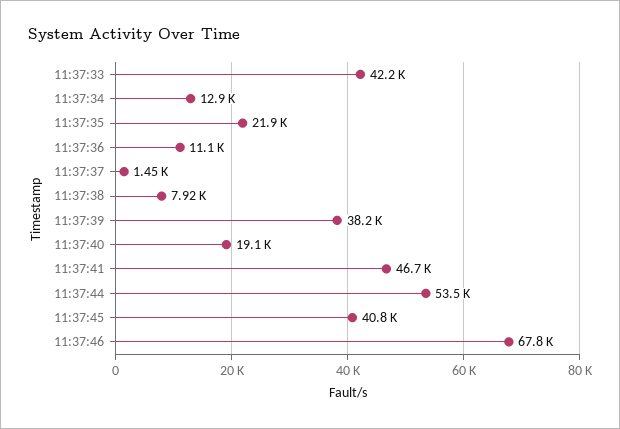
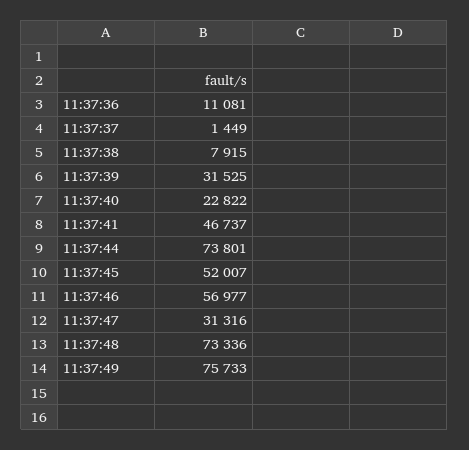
11:37:33: 42200 -> none
11:37:34: 12900 -> none
11:37:35: 21900 -> none
11:37:39: 38200 -> 31525
11:37:40: 19100 -> 22822
11:37:44: 53500 -> 73801
11:37:45: 40800 -> 52007
11:37:46: 67800 -> 56977
11:37:47: none -> 31316
11:37:48: none -> 73336
11:37:49: none -> 75733

